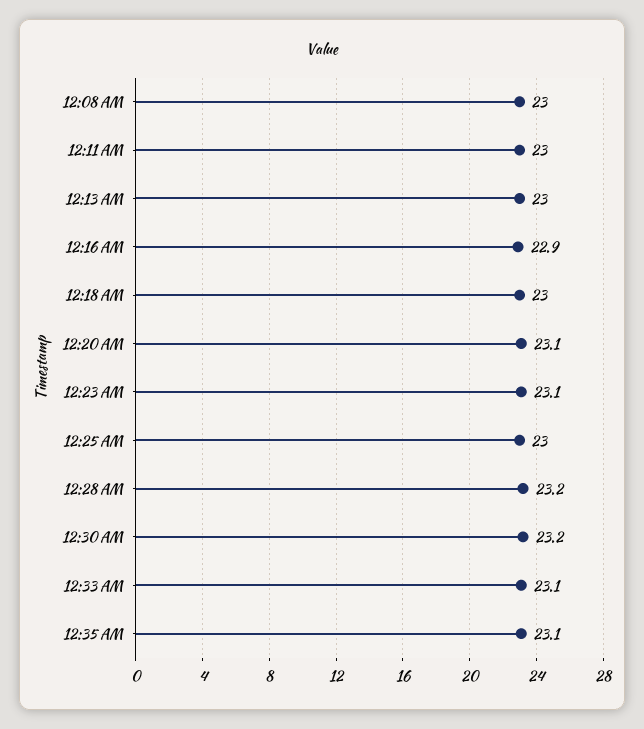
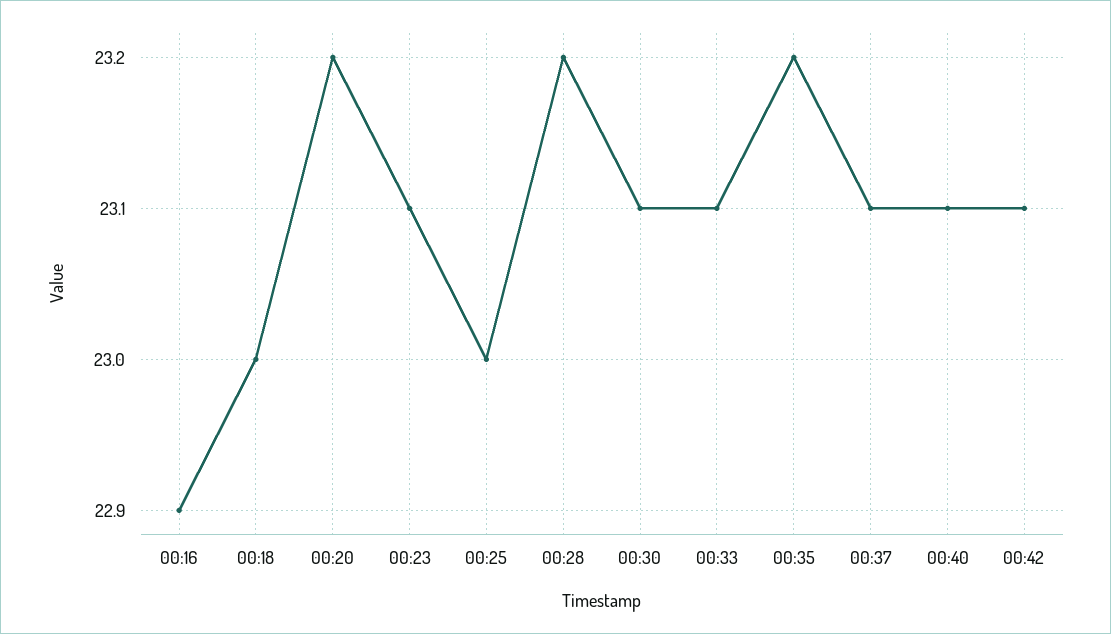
12:08 AM: 23 -> none
12:11 AM: 23 -> none
12:13 AM: 23 -> none
12:20 AM: 23.1 -> 23.2
12:30 AM: 23.2 -> 23.1
12:35 AM: 23.1 -> 23.2
00:37: none -> 23.1
00:40: none -> 23.1
00:42: none -> 23.1

